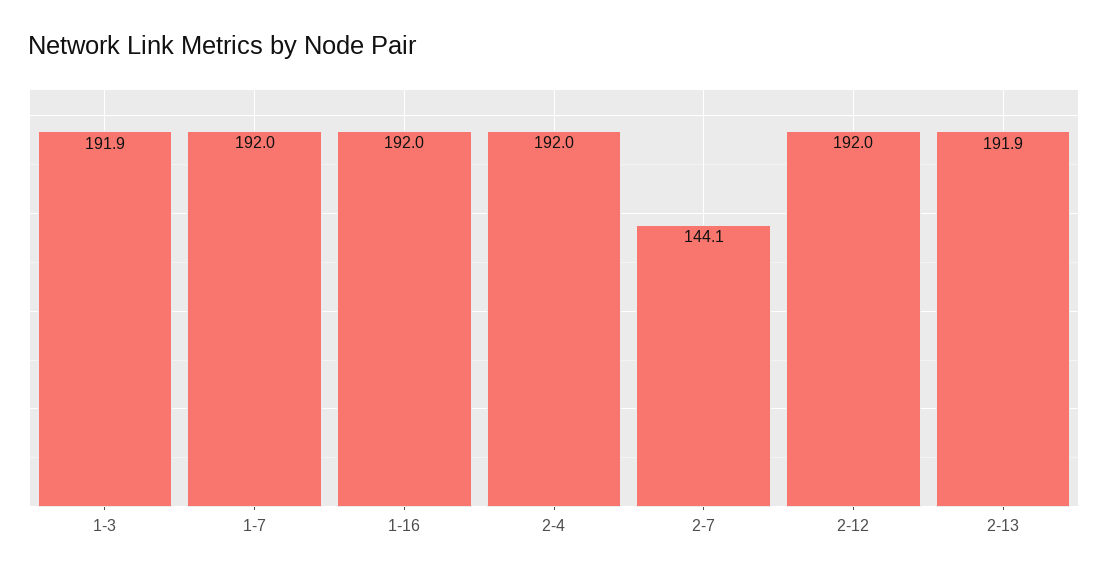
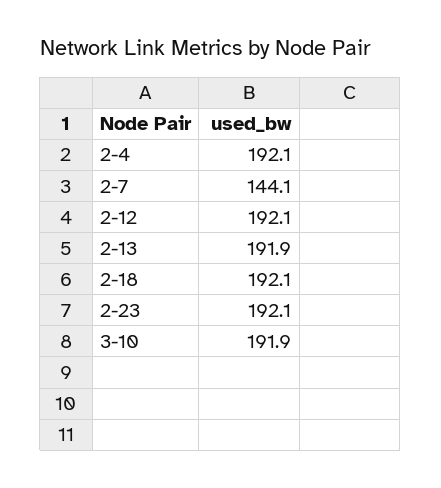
1-3: 191.9 -> none
1-7: 192 -> none
1-16: 192 -> none
2-4: 192 -> 192.1
2-12: 192 -> 192.1
2-18: none -> 192.1
2-23: none -> 192.1
3-10: none -> 191.9

